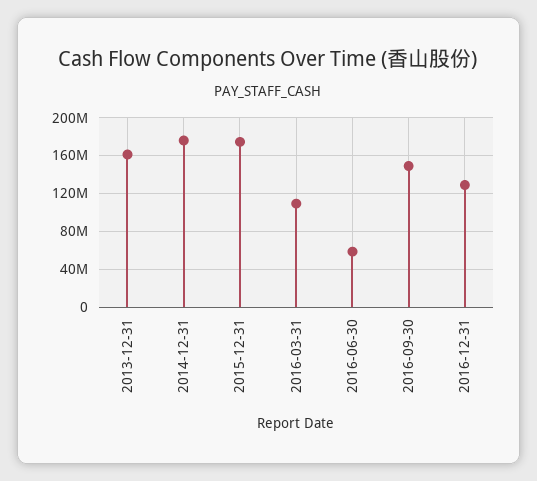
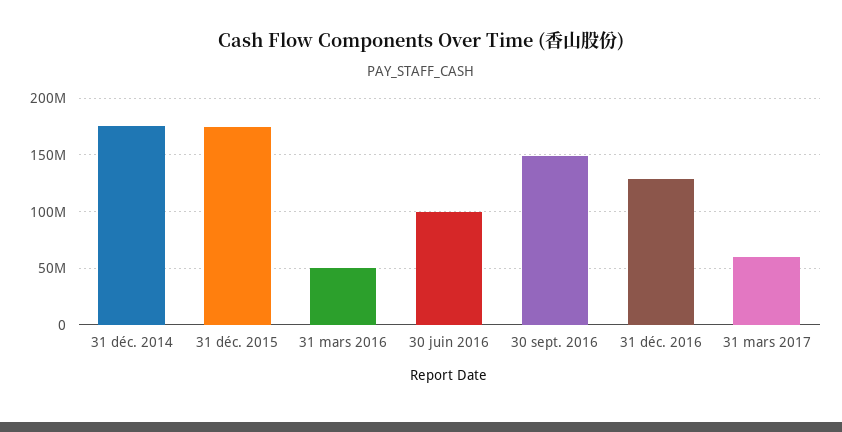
2013-12-31: 160000000 -> none
2016-03-31: 110000000 -> 50000000
2016-06-30: 60000000 -> 100000000
31 mars 2017: none -> 60000000

